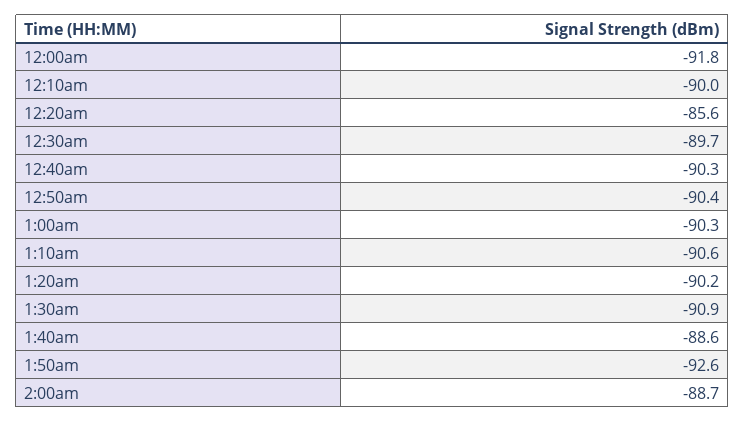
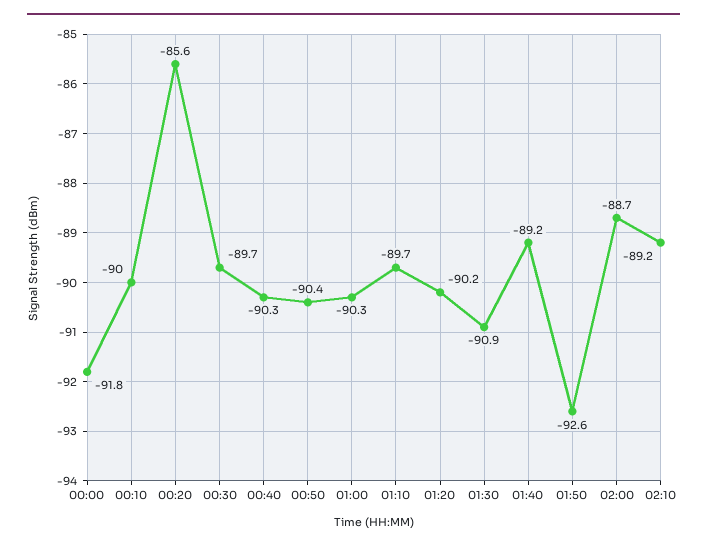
1:10am: -90.6 -> -89.7
1:40am: -88.6 -> -89.2
02:10: none -> -89.2

